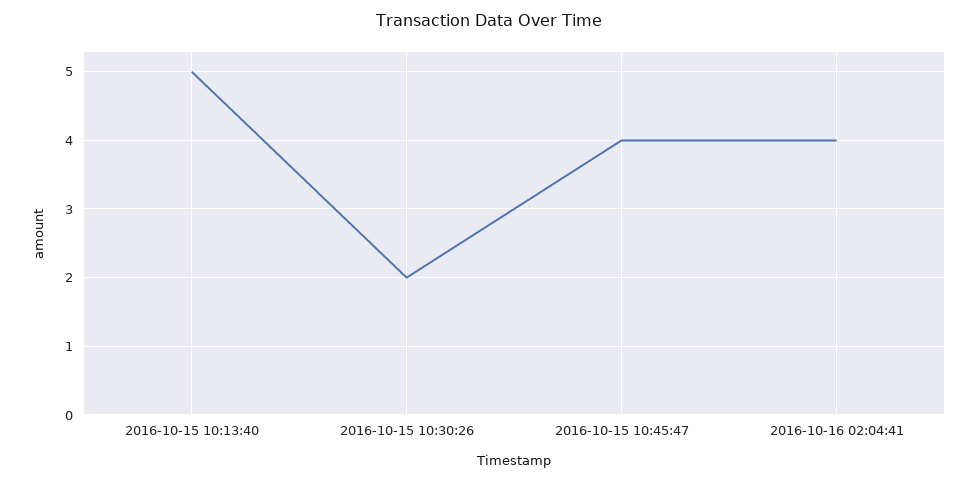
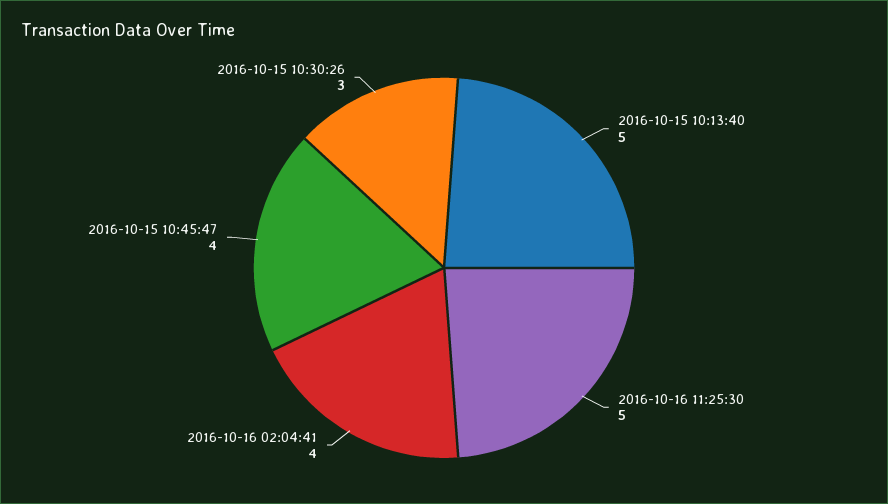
2016-10-15 10:30:26: 2 -> 3
2016-10-16 11:25:30: none -> 5

